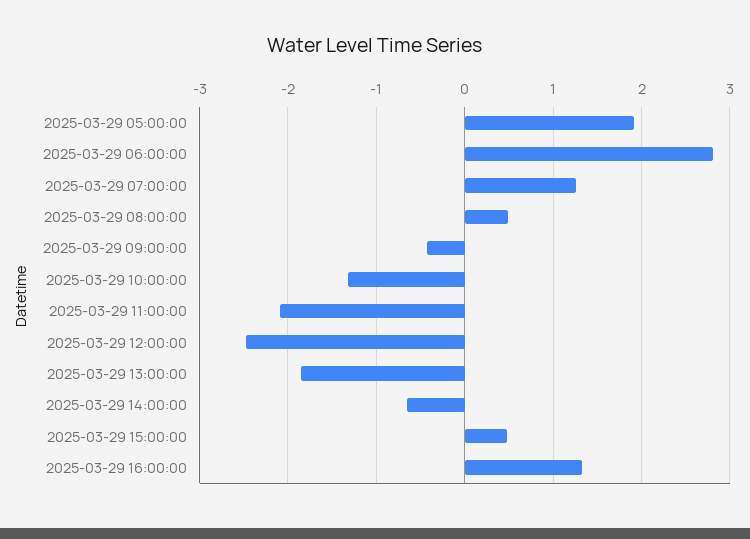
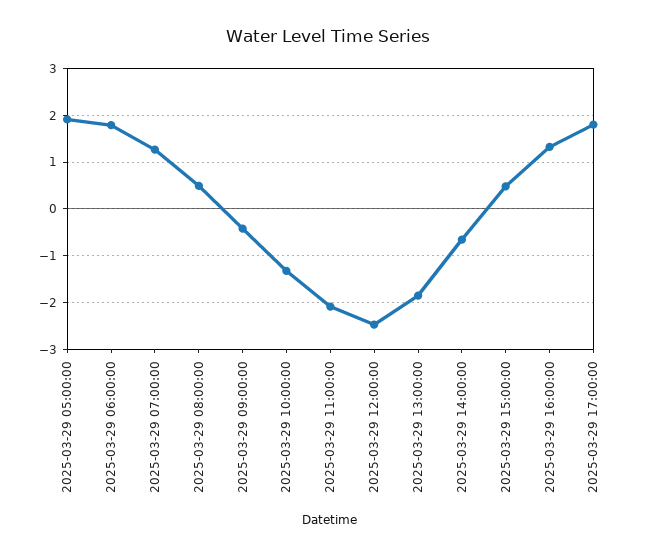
2025-03-29 06:00:00: 2.8 -> 1.8
2025-03-29 17:00:00: none -> 1.8

